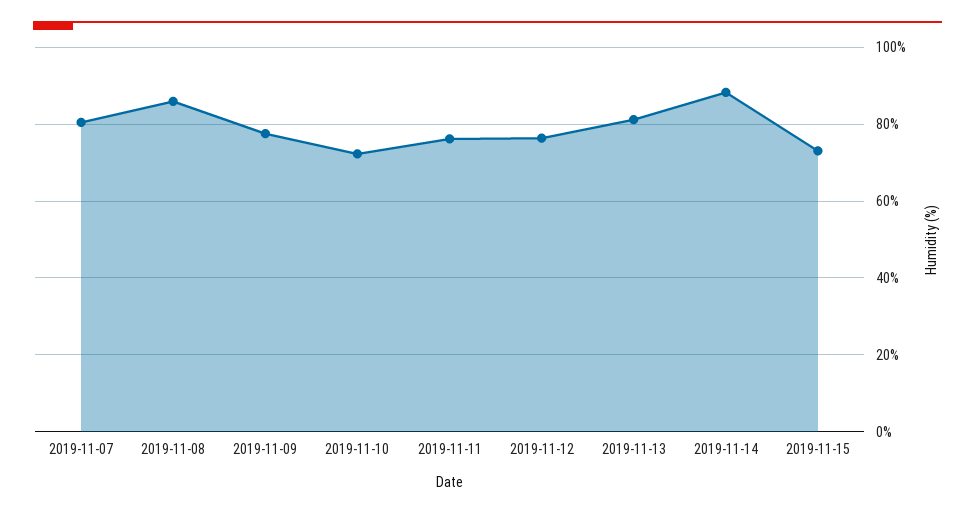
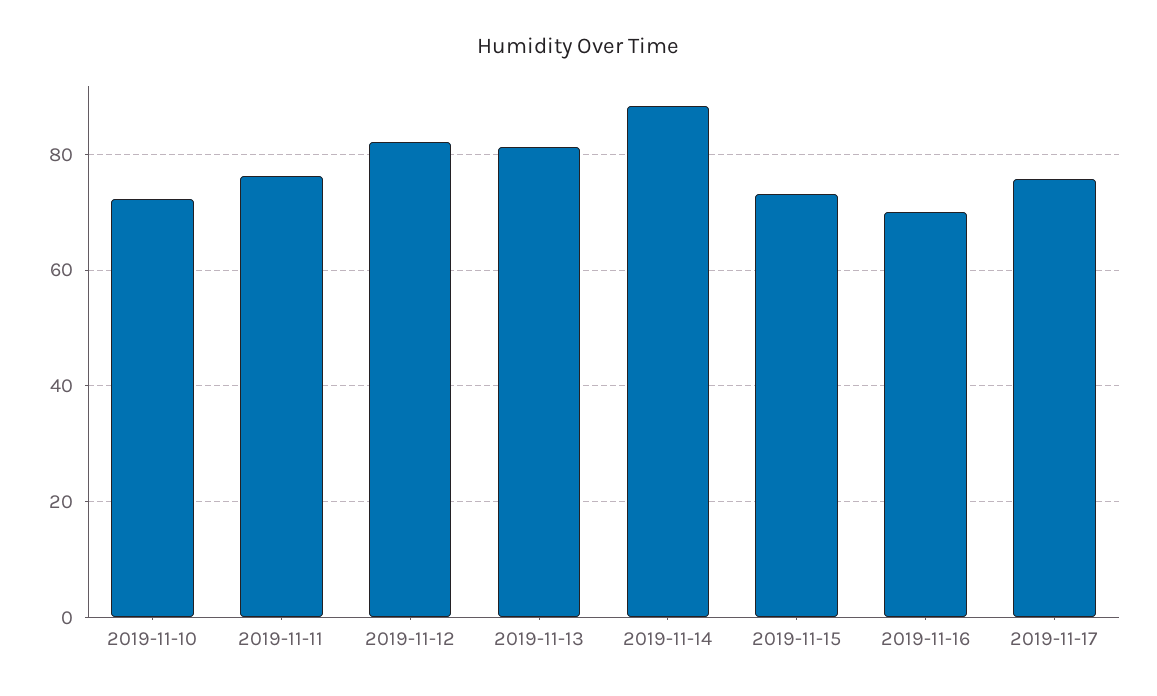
2019-11-07: 80 -> none
2019-11-08: 86 -> none
2019-11-09: 78 -> none
2019-11-12: 76 -> 82
2019-11-16: none -> 70
2019-11-17: none -> 76

